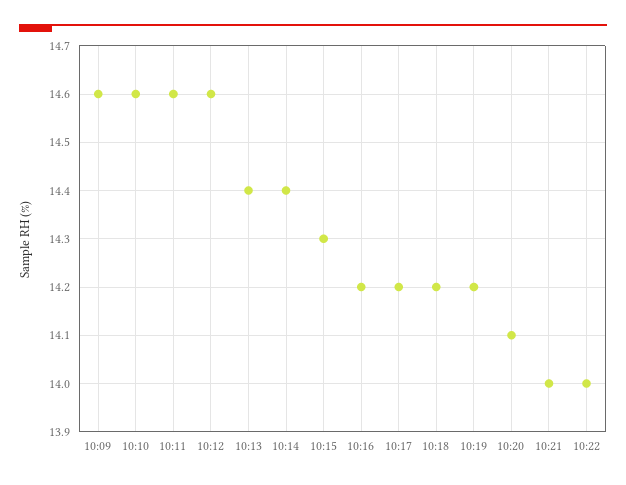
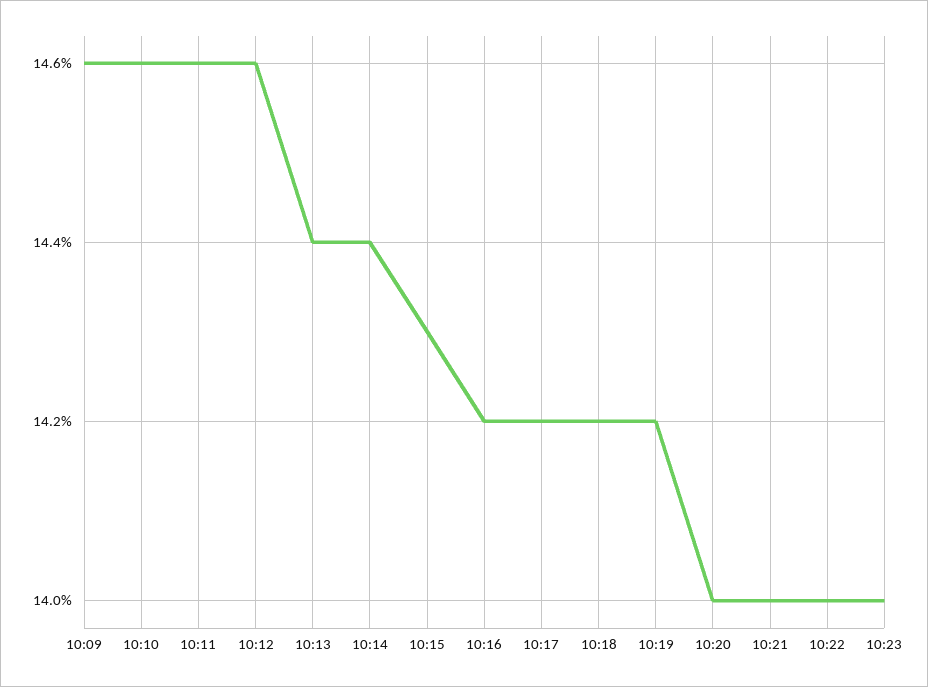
10:20: 14.1 -> 14
10:23: none -> 14

